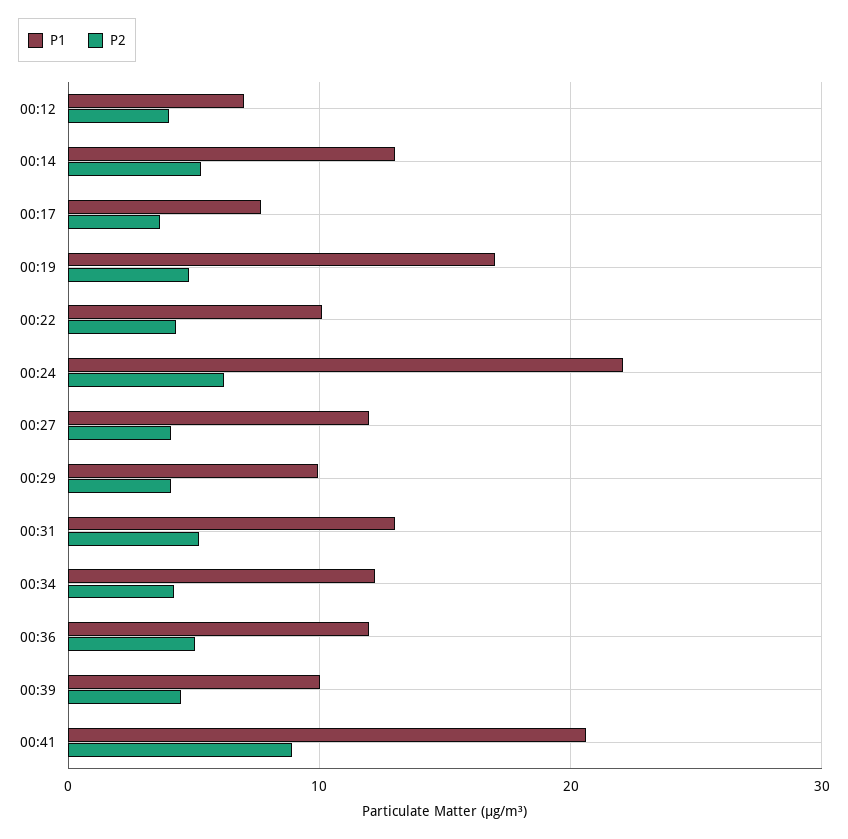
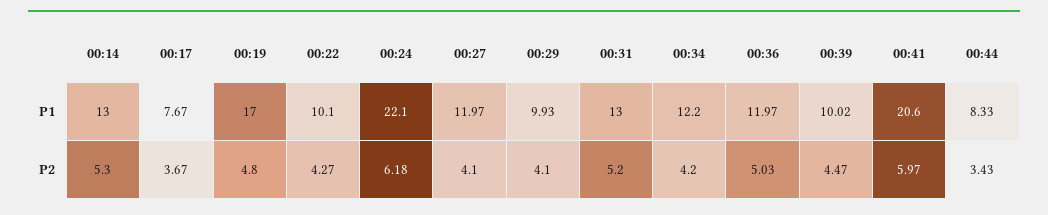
P1, 00:12: 7 -> none
P2, 00:12: 4 -> none
P2, 00:41: 9 -> 5.97
P1, 00:44: none -> 8.33
P2, 00:44: none -> 3.43

